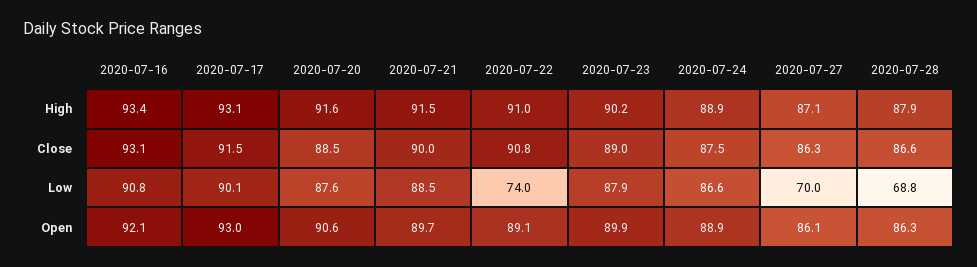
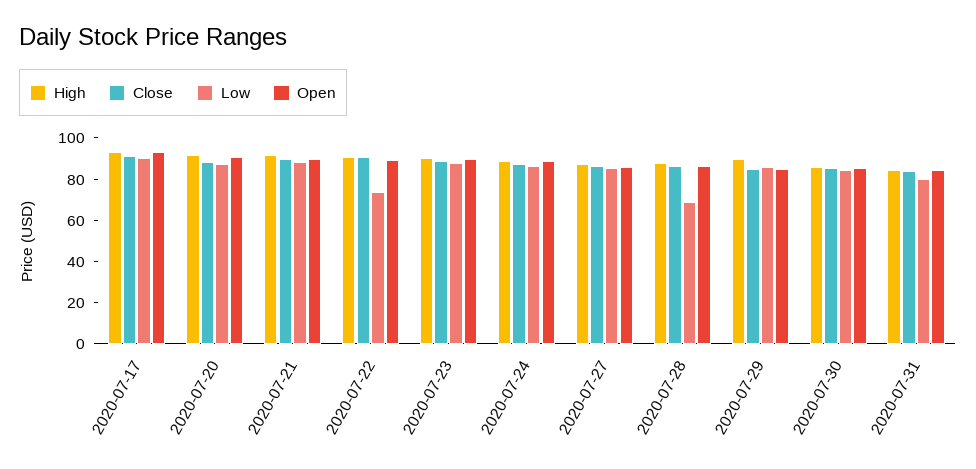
High, 2020-07-16: 93.4 -> none
Close, 2020-07-16: 93.1 -> none
Low, 2020-07-16: 90.8 -> none
Low, 2020-07-27: 70 -> 85
Open, 2020-07-16: 92.1 -> none
High, 2020-07-29: none -> 90
Close, 2020-07-29: none -> 85
Low, 2020-07-29: none -> 85
Open, 2020-07-29: none -> 85
High, 2020-07-30: none -> 85
Close, 2020-07-30: none -> 85
Low, 2020-07-30: none -> 85
Open, 2020-07-30: none -> 85
High, 2020-07-31: none -> 85
Close, 2020-07-31: none -> 85
Low, 2020-07-31: none -> 80
Open, 2020-07-31: none -> 85

